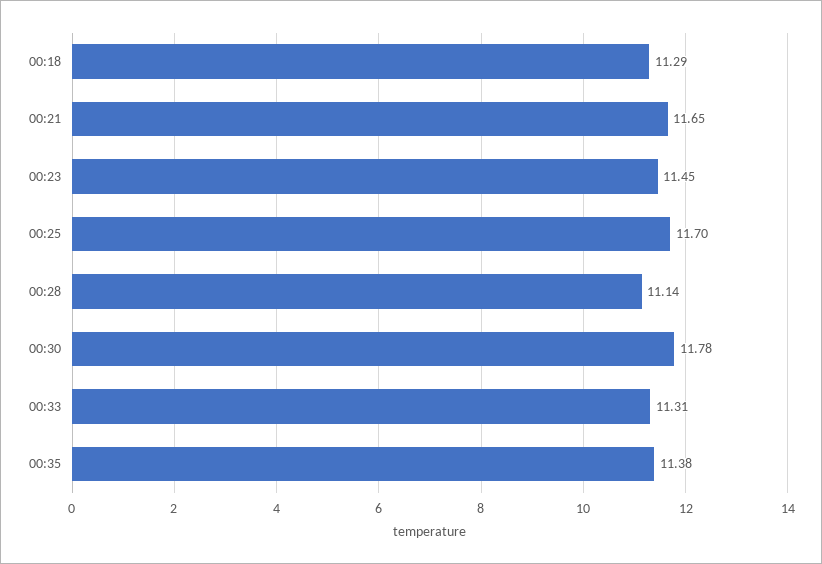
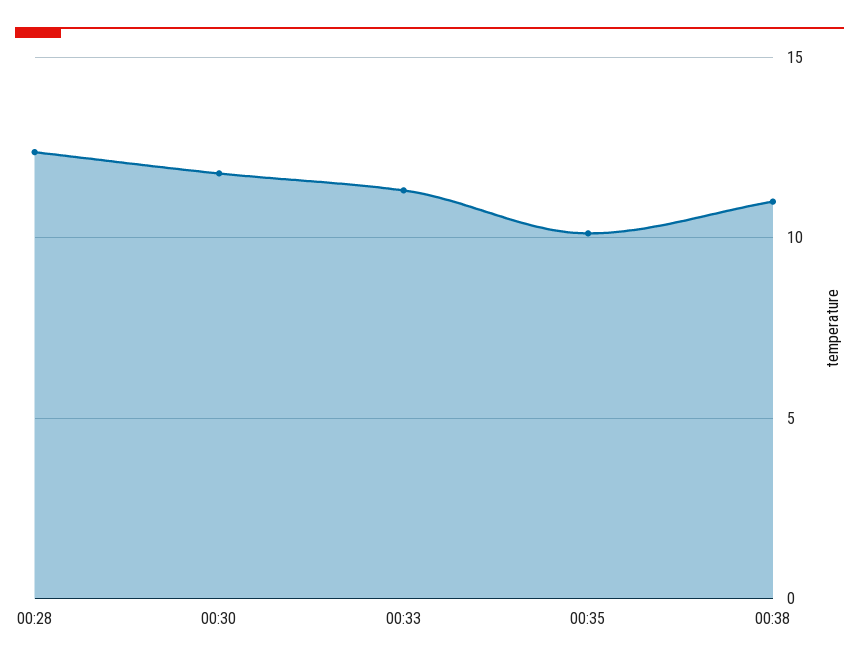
00:18: 11.29 -> none
00:21: 11.65 -> none
00:23: 11.45 -> none
00:25: 11.7 -> none
00:28: 11.14 -> 12.5
00:35: 11.38 -> 10
00:38: none -> 11

